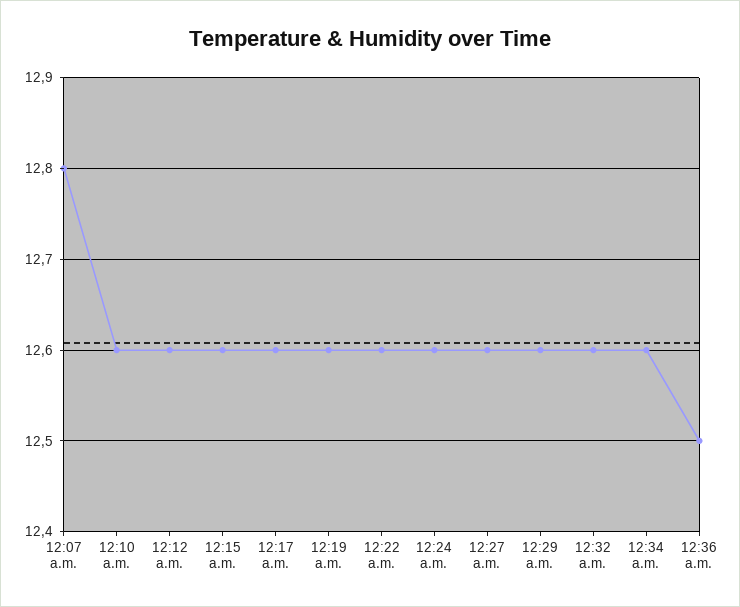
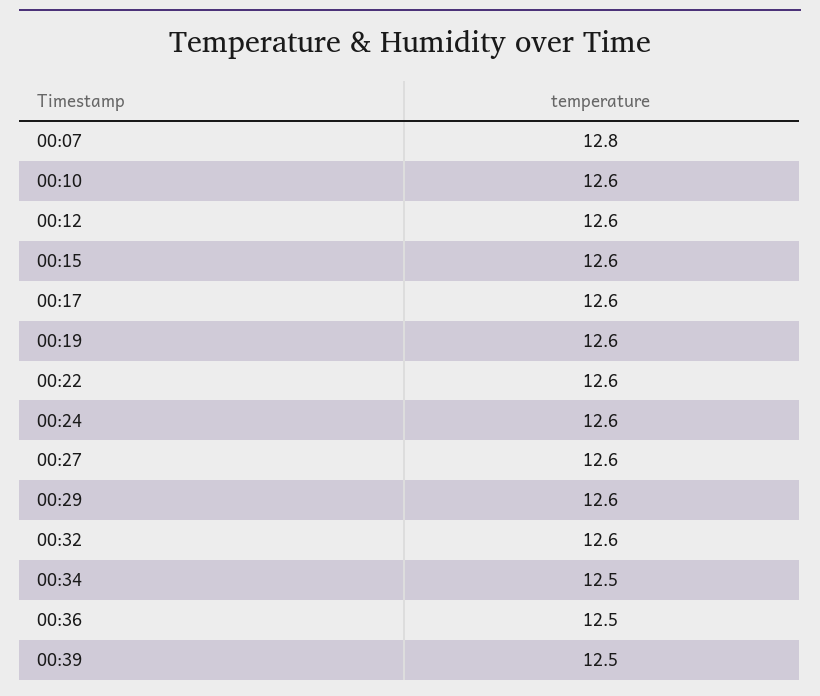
12:34 a.m.: 12.6 -> 12.5
00:39: none -> 12.5

